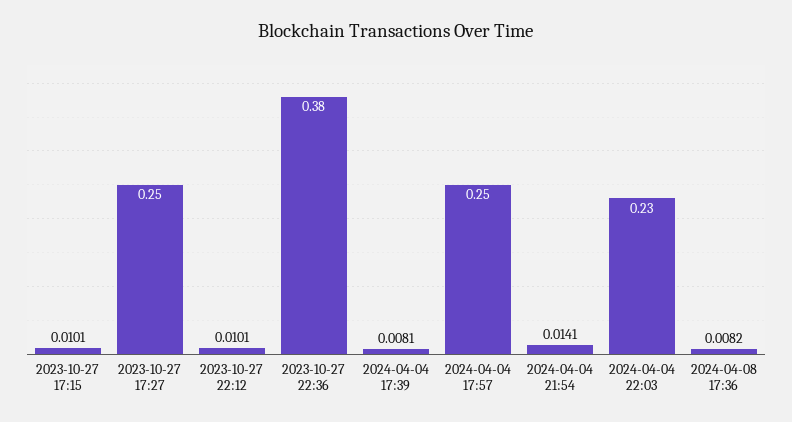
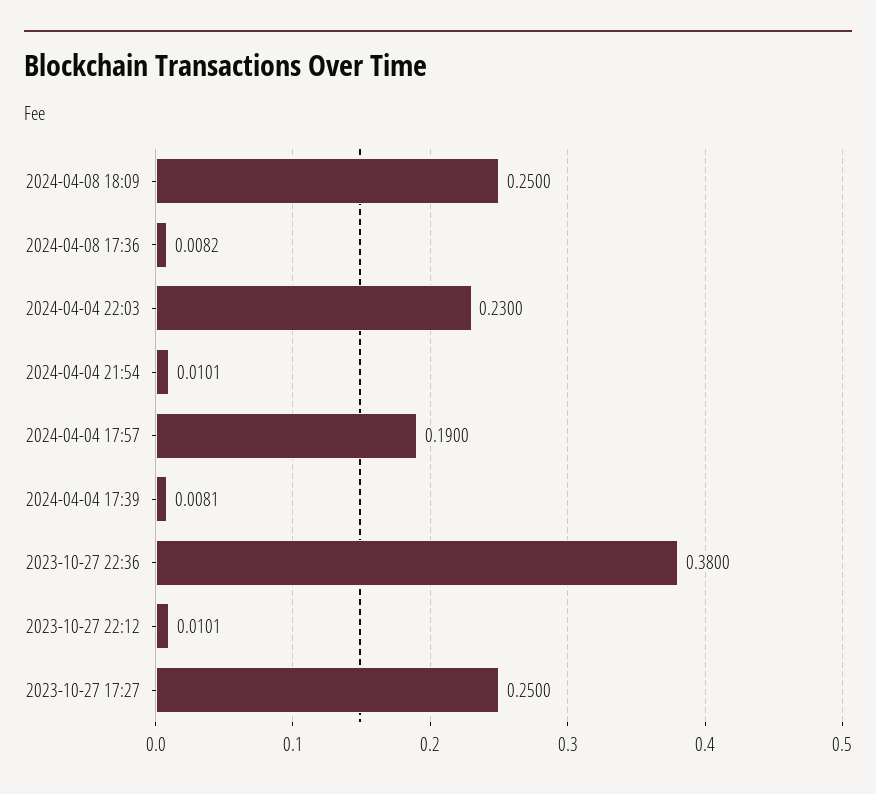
2023-10-27 17:15: 0.0101 -> none
2024-04-04 17:57: 0.25 -> 0.19
2024-04-04 21:54: 0.0141 -> 0.0101
2024-04-08 18:09: none -> 0.25

